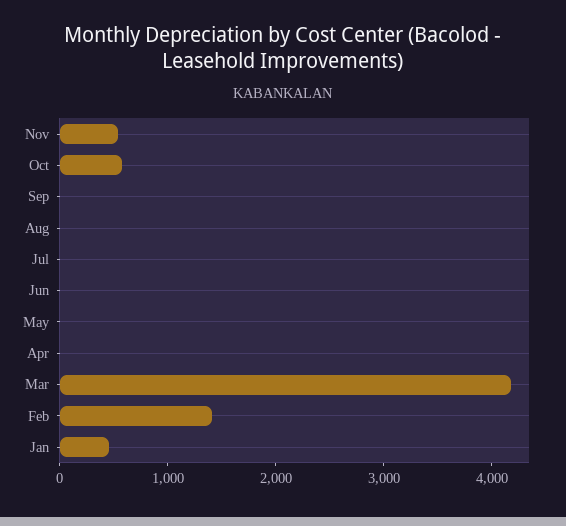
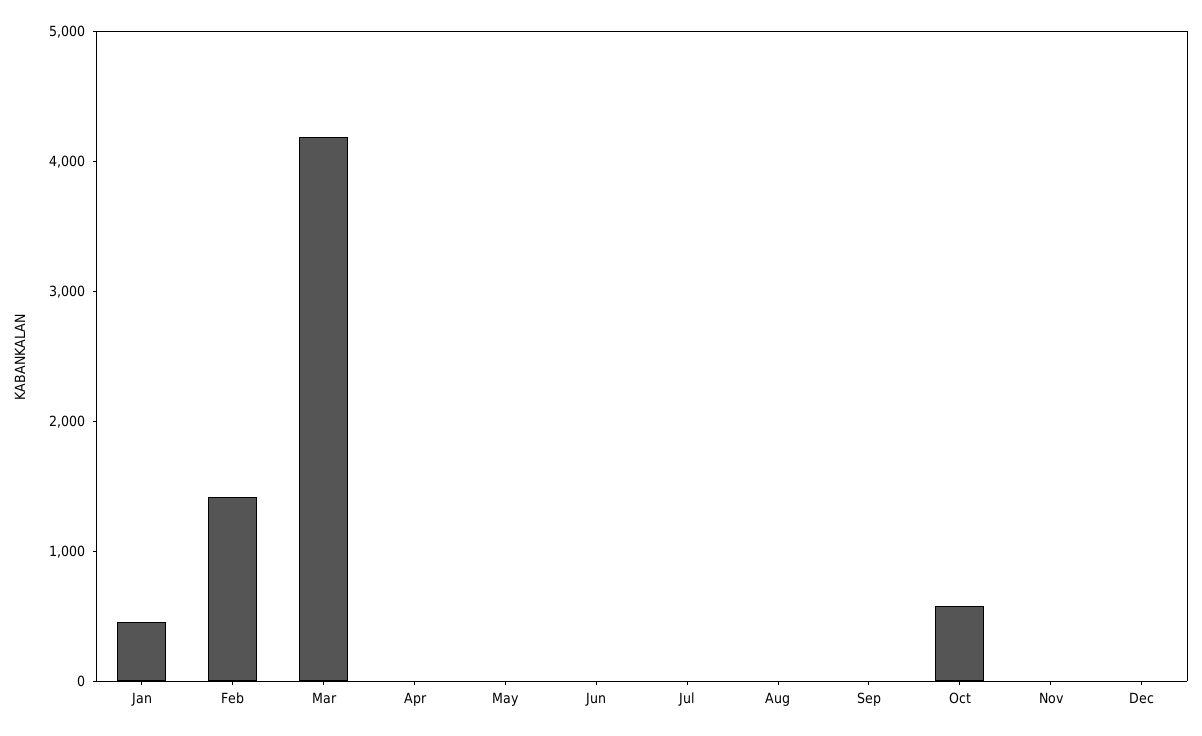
Nov: 600 -> 0
Dec: none -> 0

